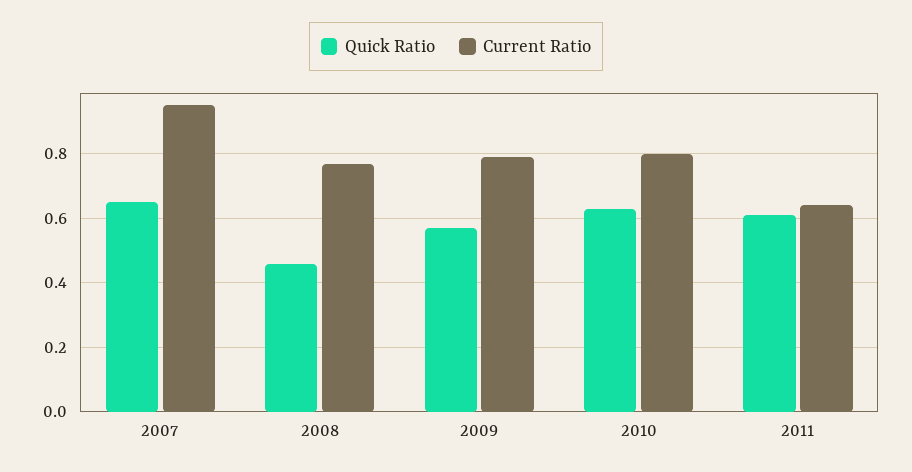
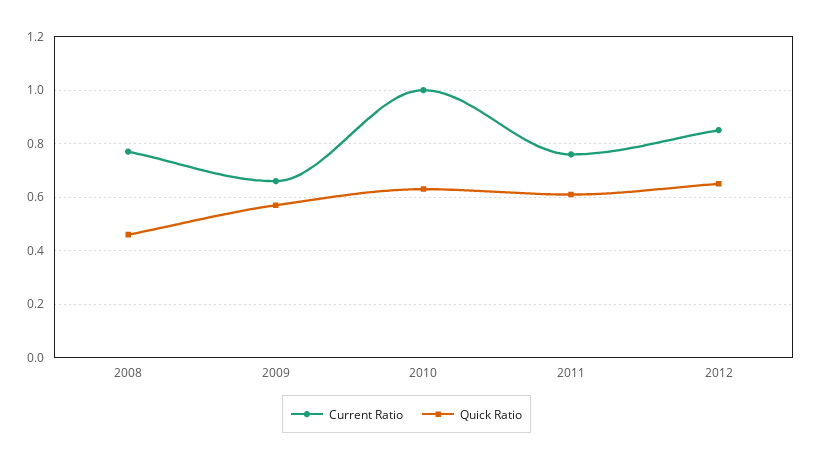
Quick Ratio, 2007: 0.65 -> none
Current Ratio, 2007: 0.95 -> none
Current Ratio, 2009: 0.8 -> 0.65
Current Ratio, 2010: 0.8 -> 1
Current Ratio, 2011: 0.65 -> 0.75
Current Ratio, 2012: none -> 0.85
Quick Ratio, 2012: none -> 0.65

